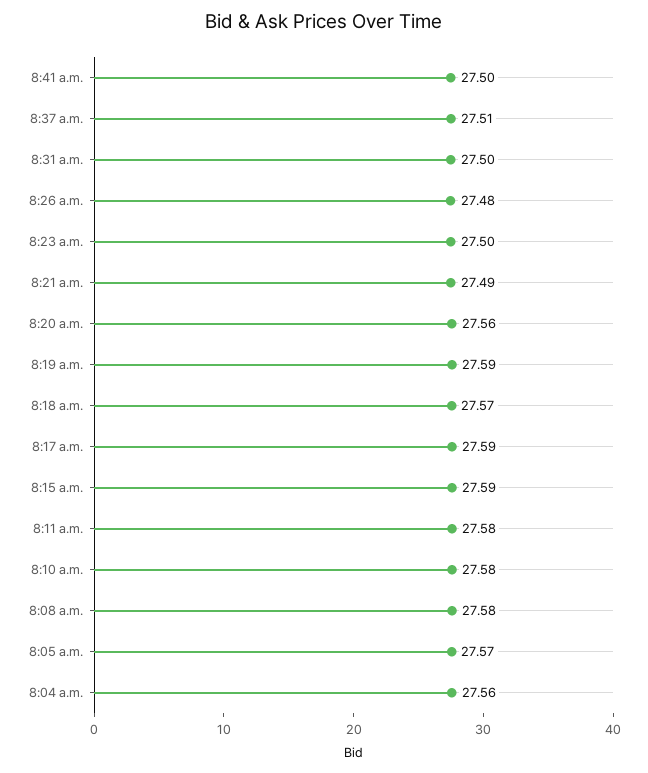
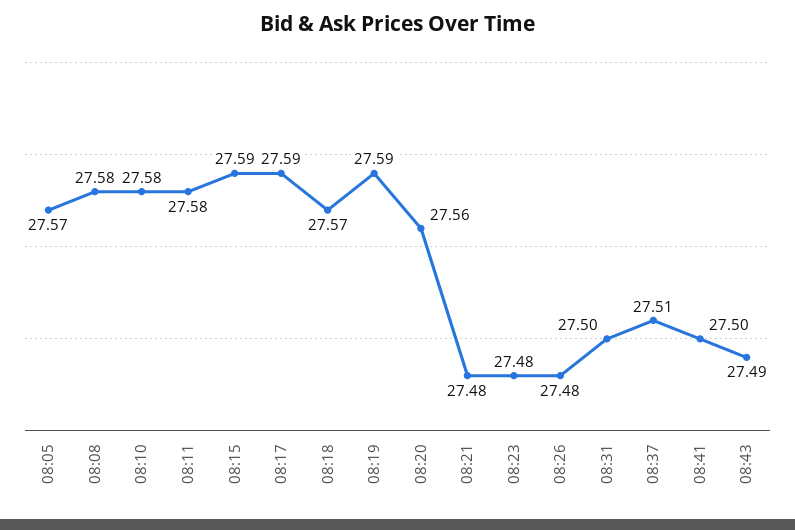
8:23 a.m.: 27.5 -> 27.48
8:21 a.m.: 27.49 -> 27.48
8:04 a.m.: 27.56 -> none
08:43: none -> 27.49

